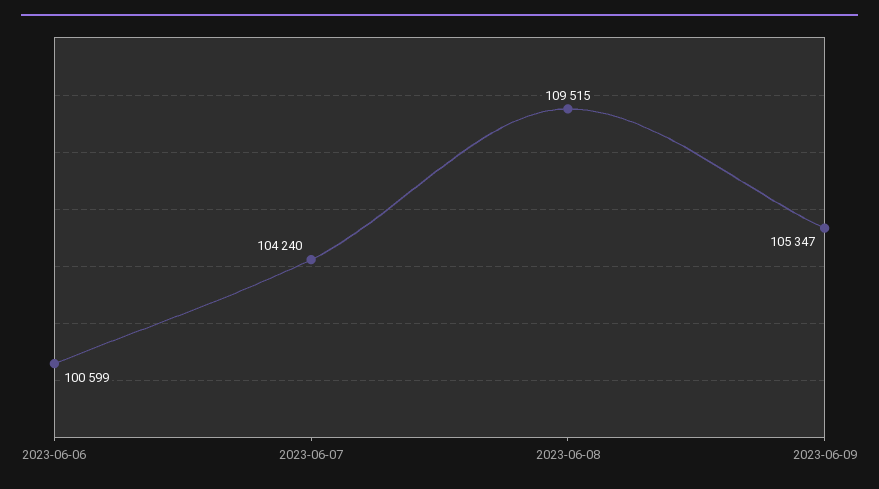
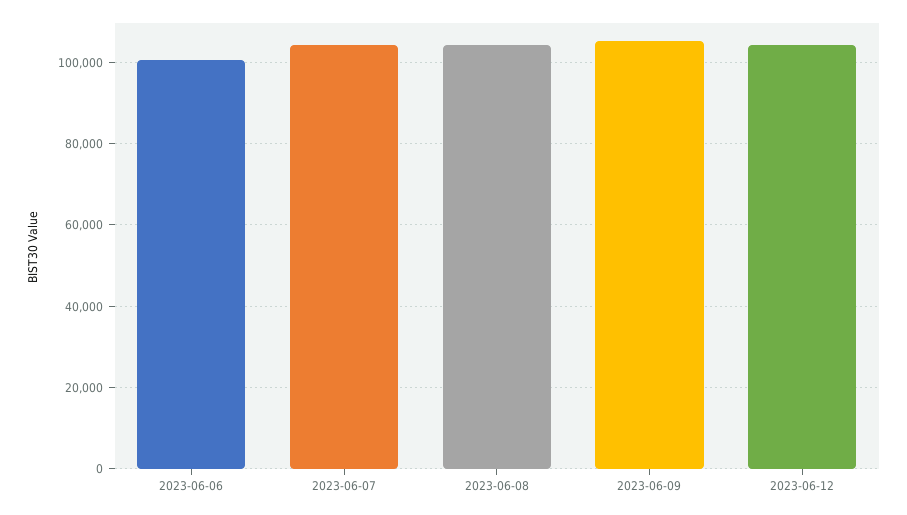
2023-06-08: 109515 -> 104000
2023-06-12: none -> 104000

